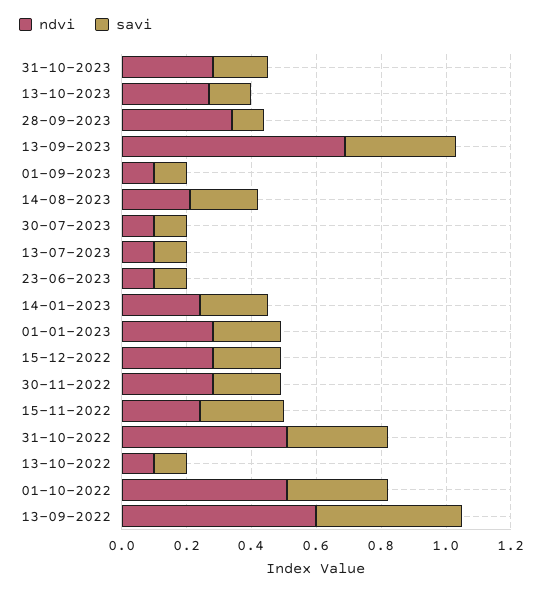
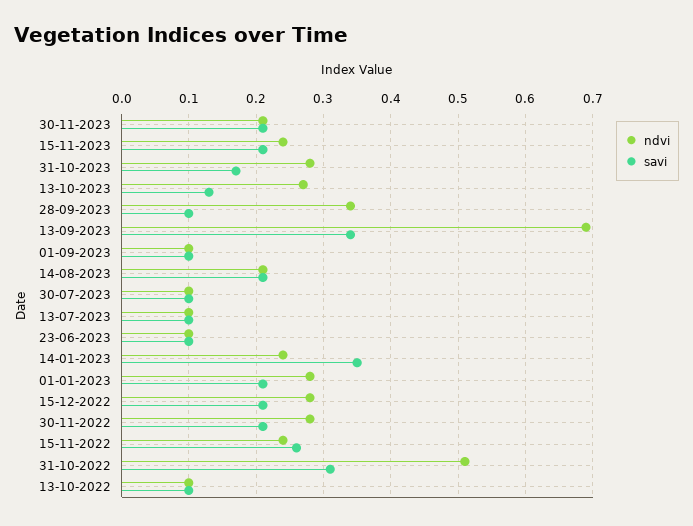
savi, 14-01-2023: 0.2 -> 0.35
ndvi, 01-10-2022: 0.5 -> none
savi, 01-10-2022: 0.3 -> none
ndvi, 13-09-2022: 0.6 -> none
savi, 13-09-2022: 0.45 -> none
ndvi, 30-11-2023: none -> 0.21
savi, 30-11-2023: none -> 0.21
ndvi, 15-11-2023: none -> 0.24
savi, 15-11-2023: none -> 0.21

